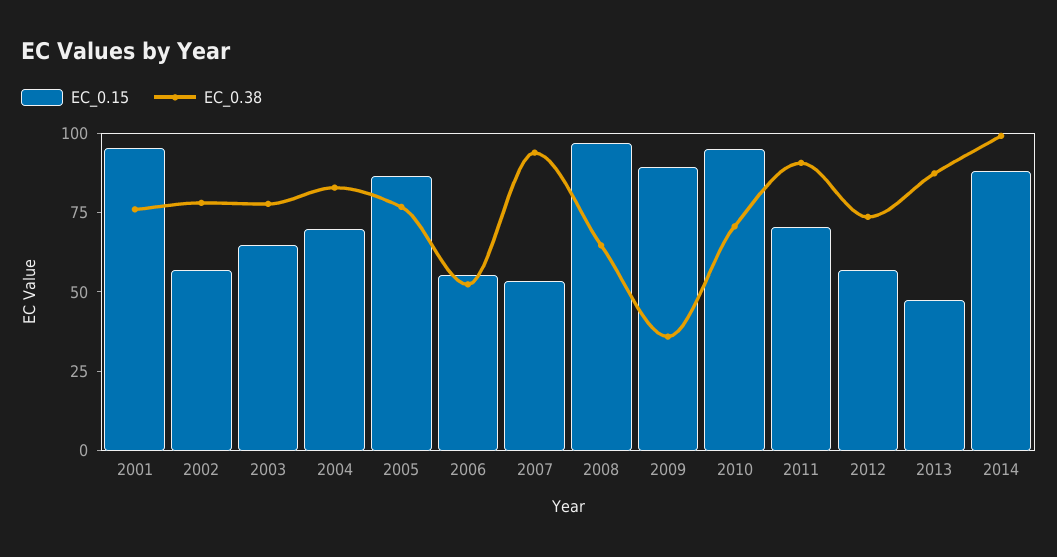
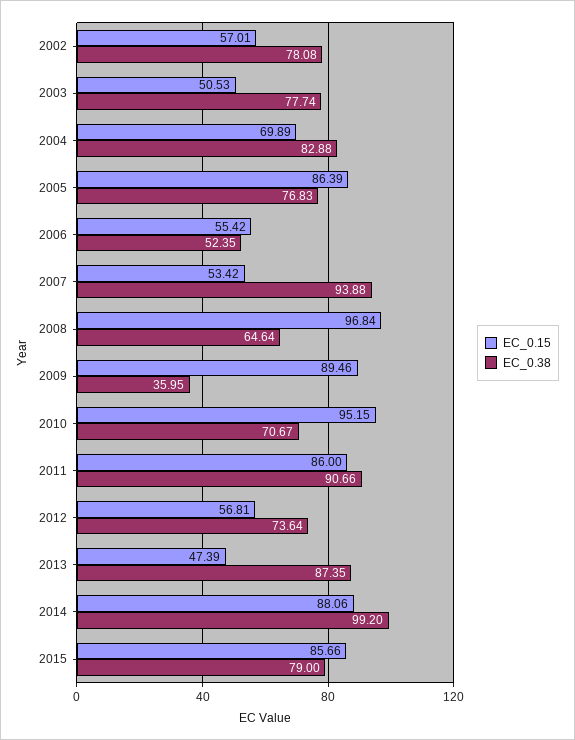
EC_0.15, 2001: 95 -> none
EC_0.38, 2001: 75 -> none
EC_0.15, 2003: 65 -> 50.53
EC_0.15, 2011: 70 -> 86
EC_0.15, 2015: none -> 85.66
EC_0.38, 2015: none -> 79

